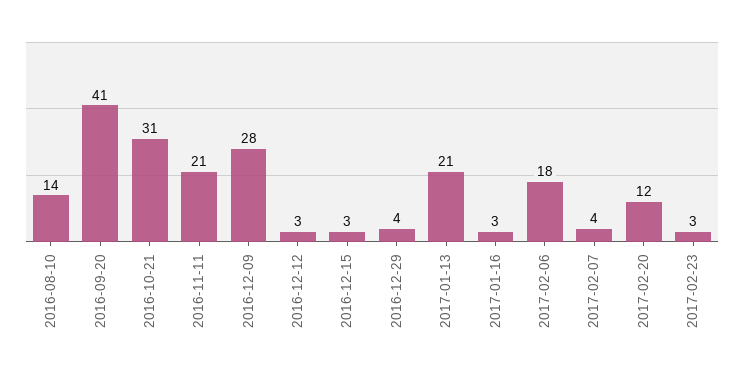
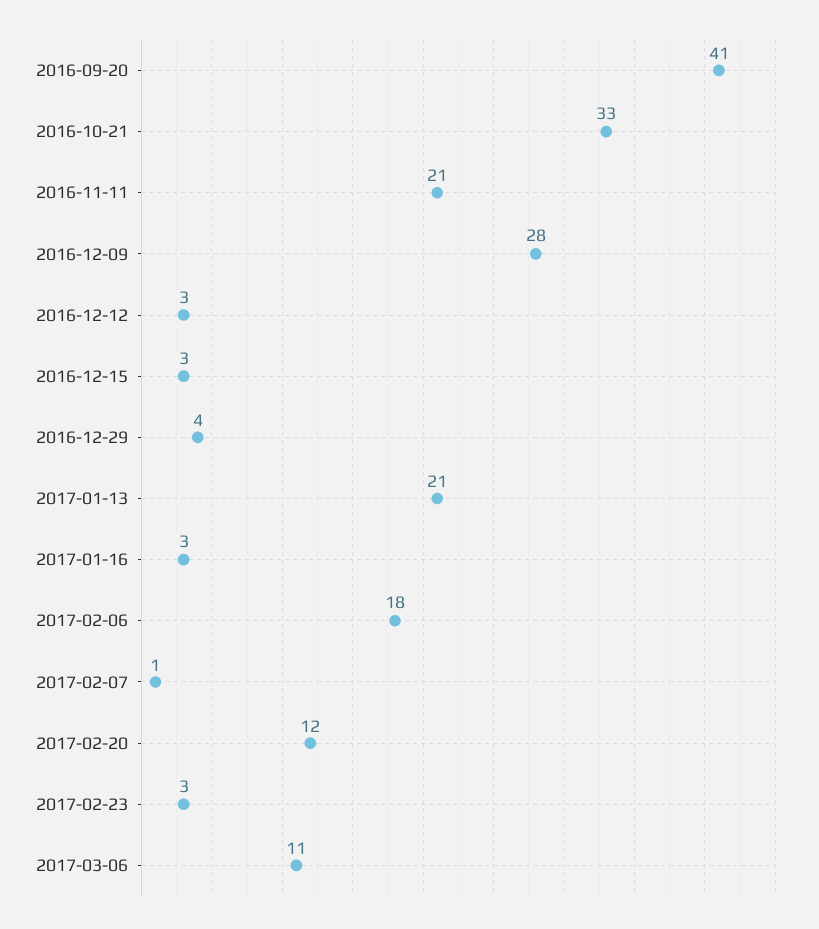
2016-08-10: 14 -> none
2016-10-21: 31 -> 33
2017-02-07: 4 -> 1
2017-03-06: none -> 11

